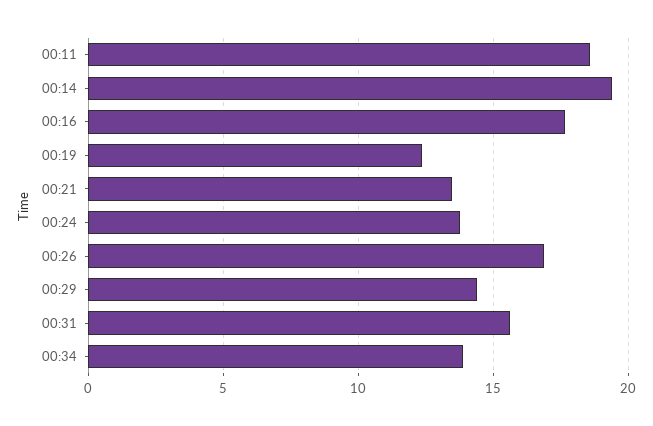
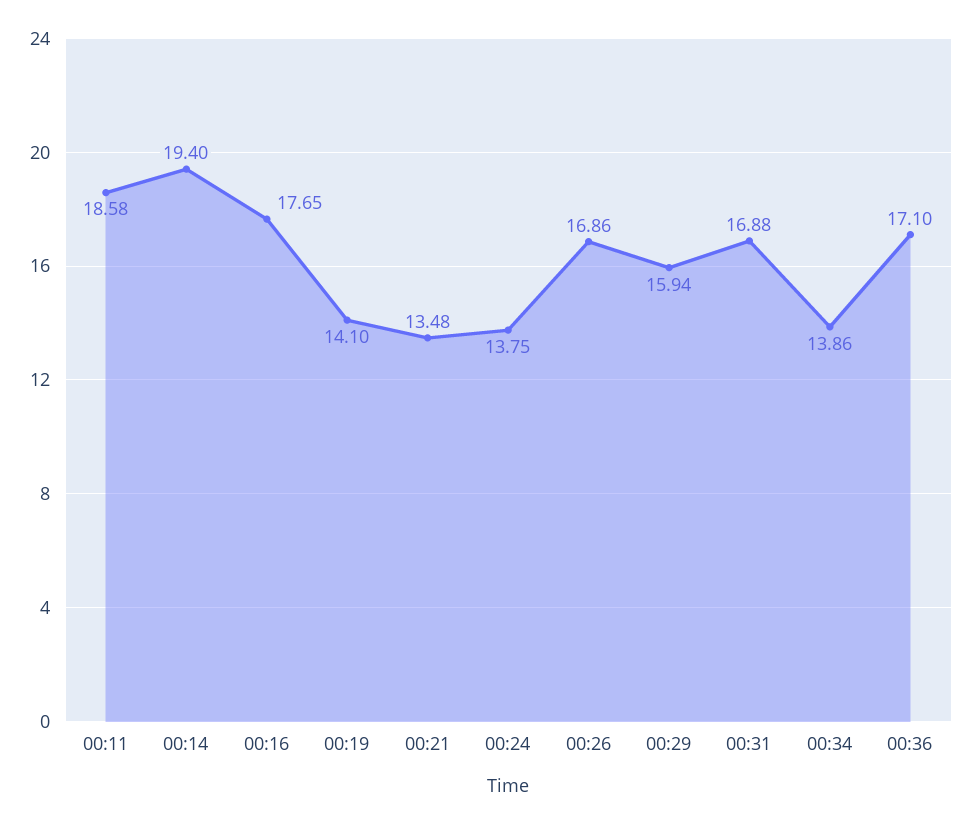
00:19: 12.5 -> 14.1
00:29: 14.5 -> 15.94
00:31: 15.5 -> 16.88
00:36: none -> 17.1

